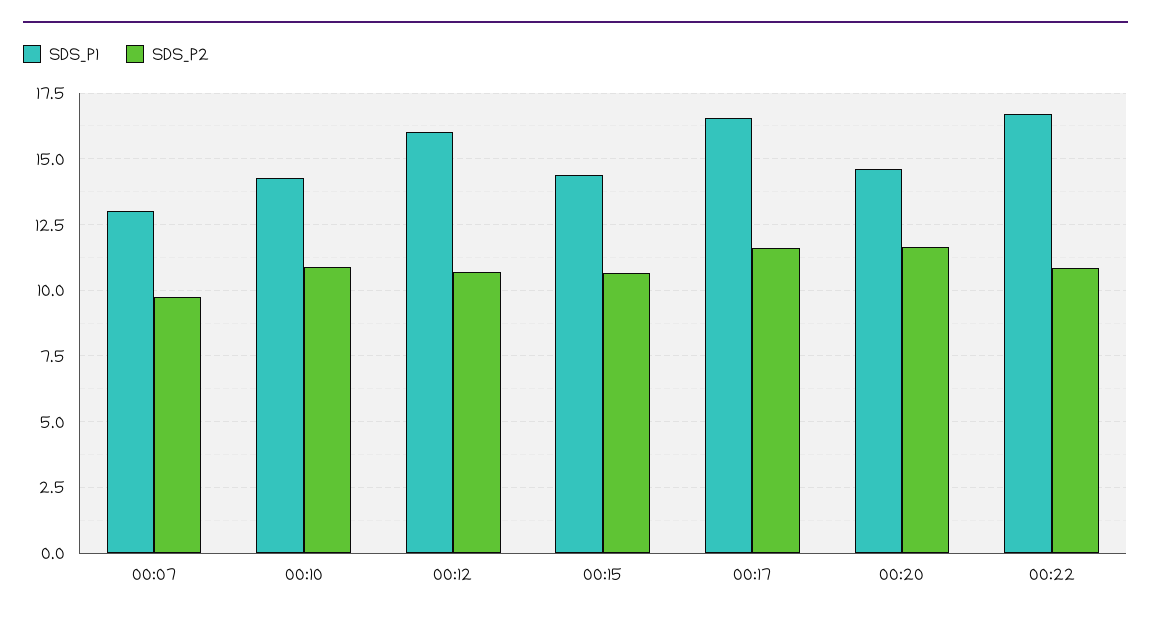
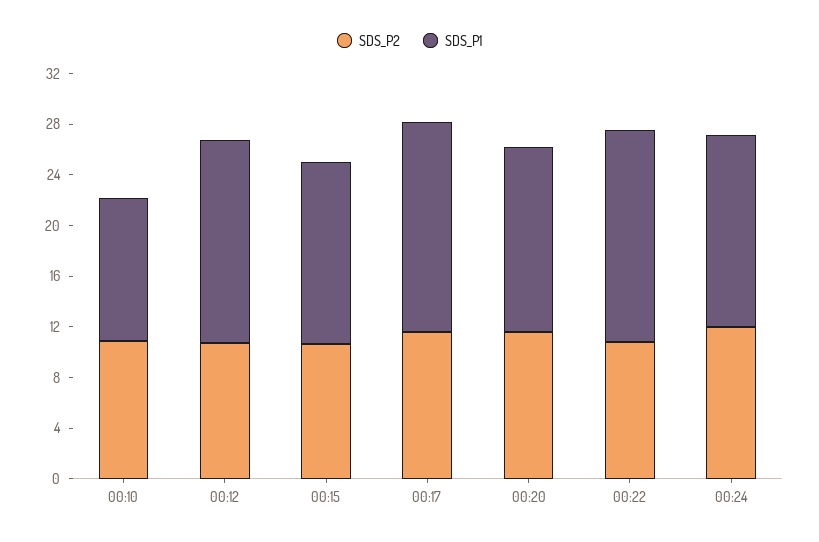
SDS_P1, 00:07: 13 -> none
SDS_P2, 00:07: 9.75 -> none
SDS_P1, 00:10: 14.25 -> 11
SDS_P2, 00:24: none -> 12
SDS_P1, 00:24: none -> 15

